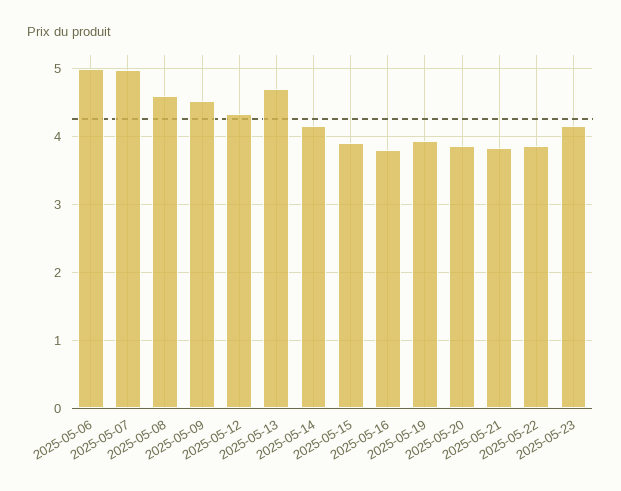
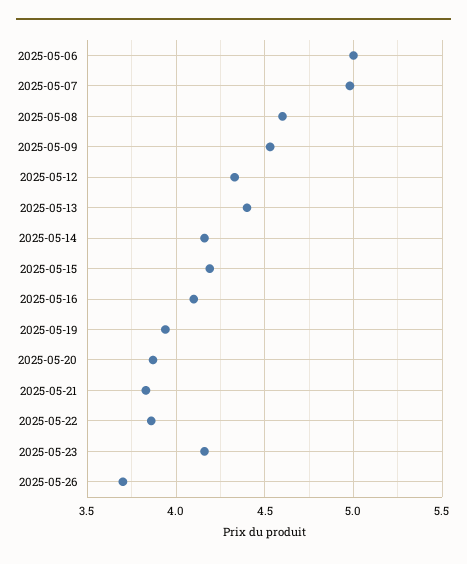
2025-05-13: 4.7 -> 4.4
2025-05-15: 3.9 -> 4.2
2025-05-16: 3.8 -> 4.1
2025-05-26: none -> 3.7

